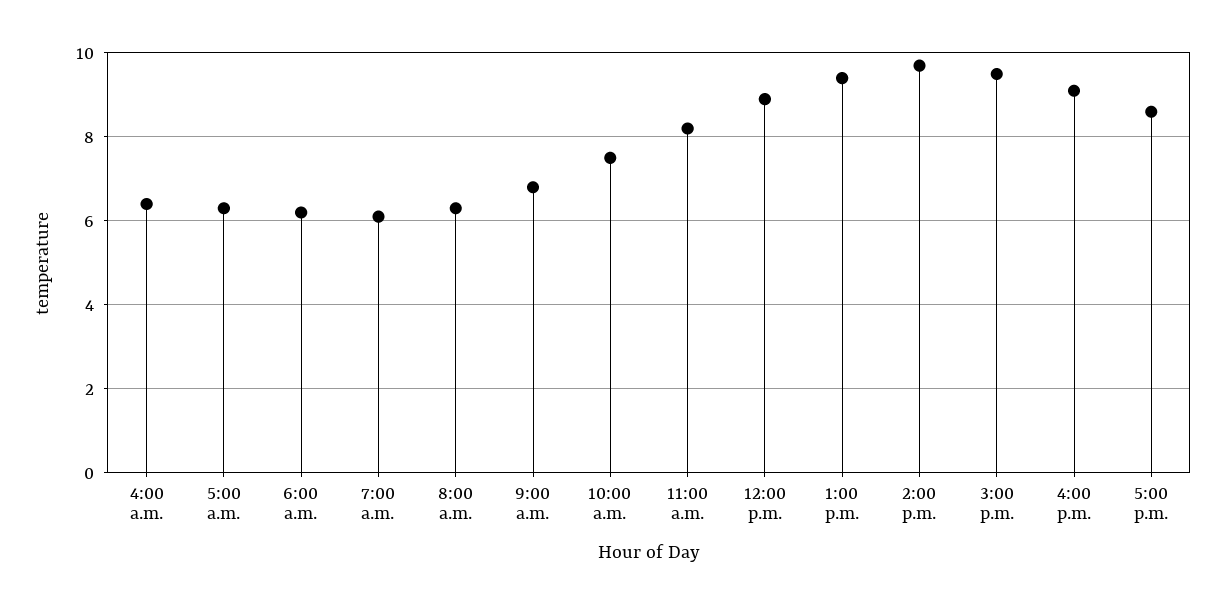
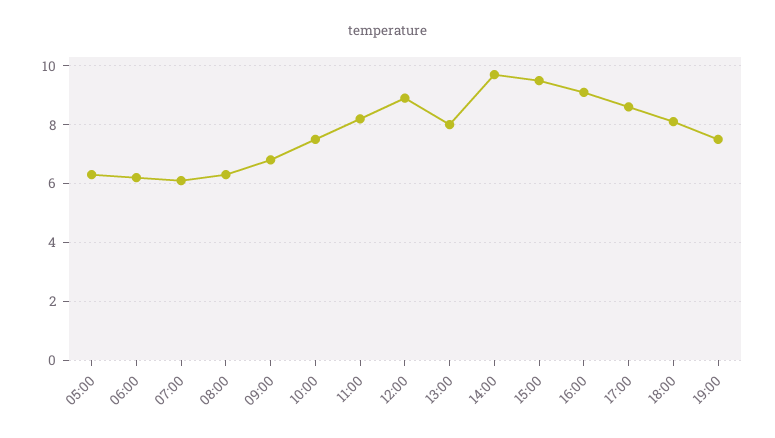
4:00 a.m.: 6.5 -> none
1:00 p.m.: 9.5 -> 8
18:00: none -> 8
19:00: none -> 7.5

